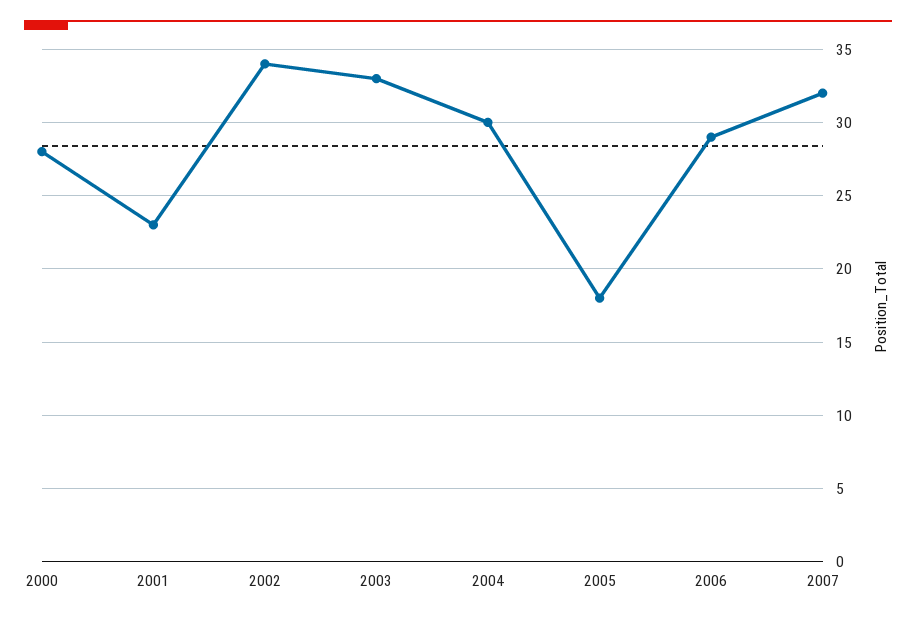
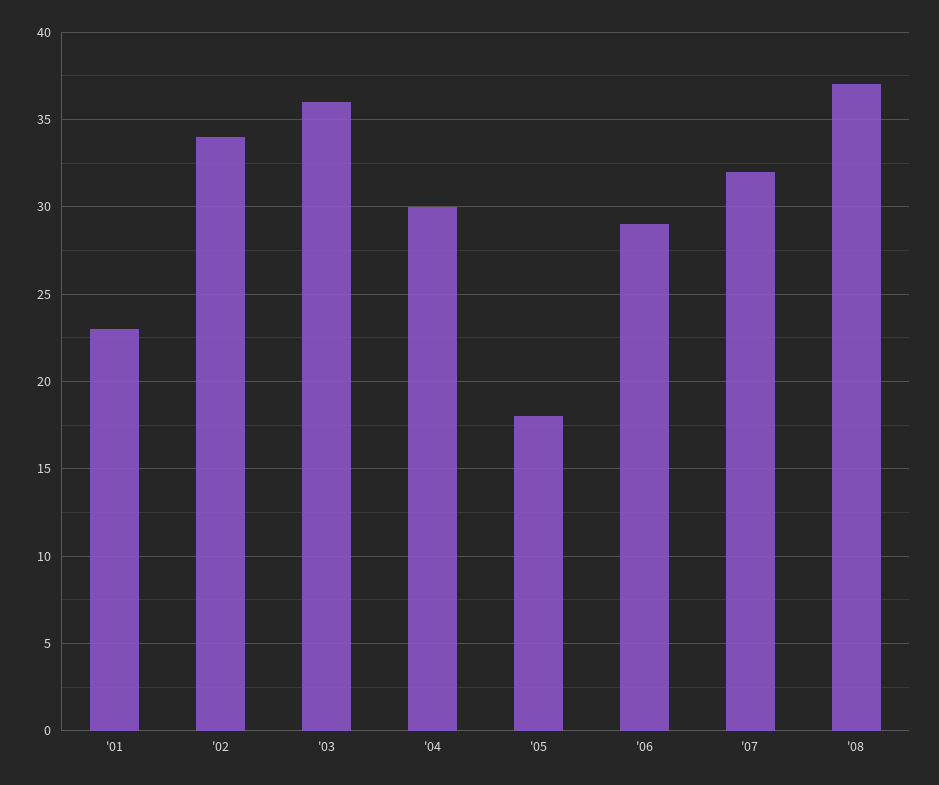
2000: 28 -> none
2003: 33 -> 36
'08: none -> 37

